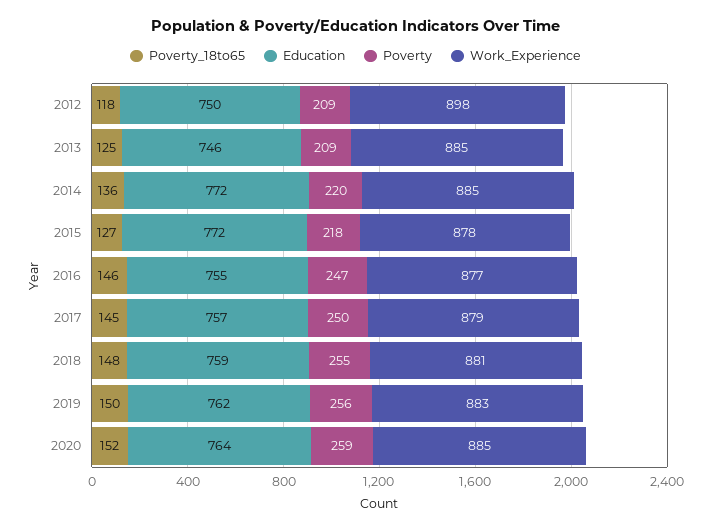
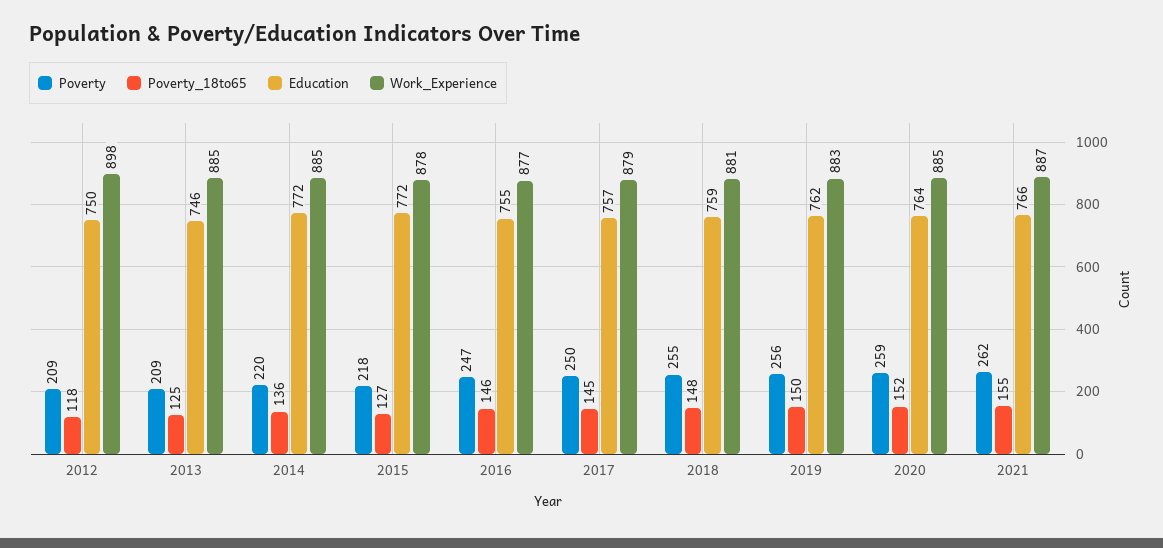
Poverty, 2021: none -> 262
Poverty_18to65, 2021: none -> 155
Education, 2021: none -> 766
Work_Experience, 2021: none -> 887

